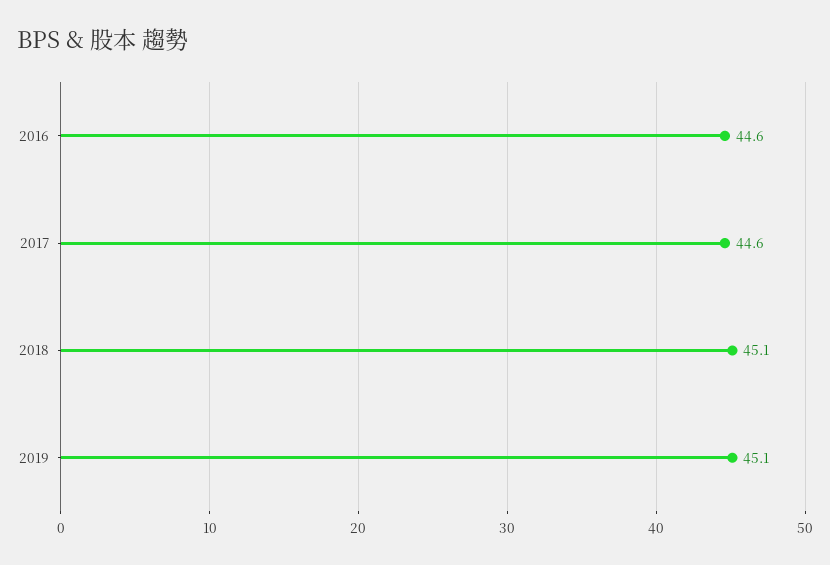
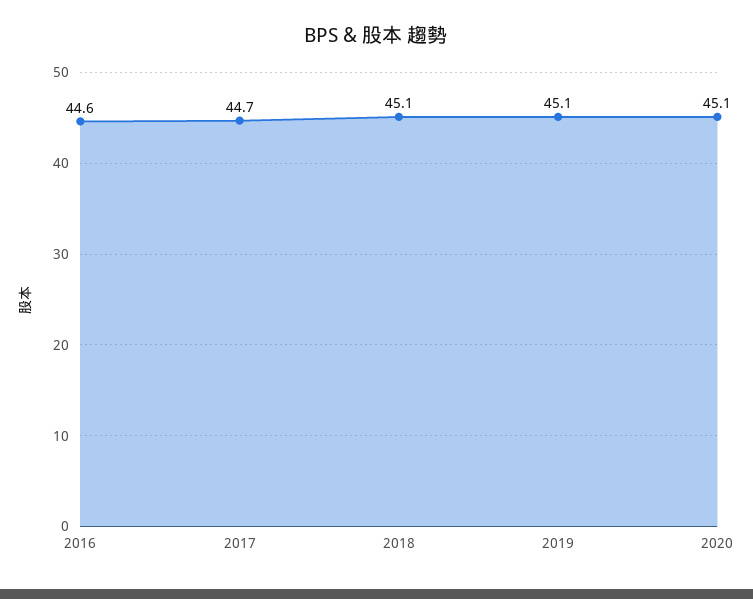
2017: 44.6 -> 44.7
2020: none -> 45.1

